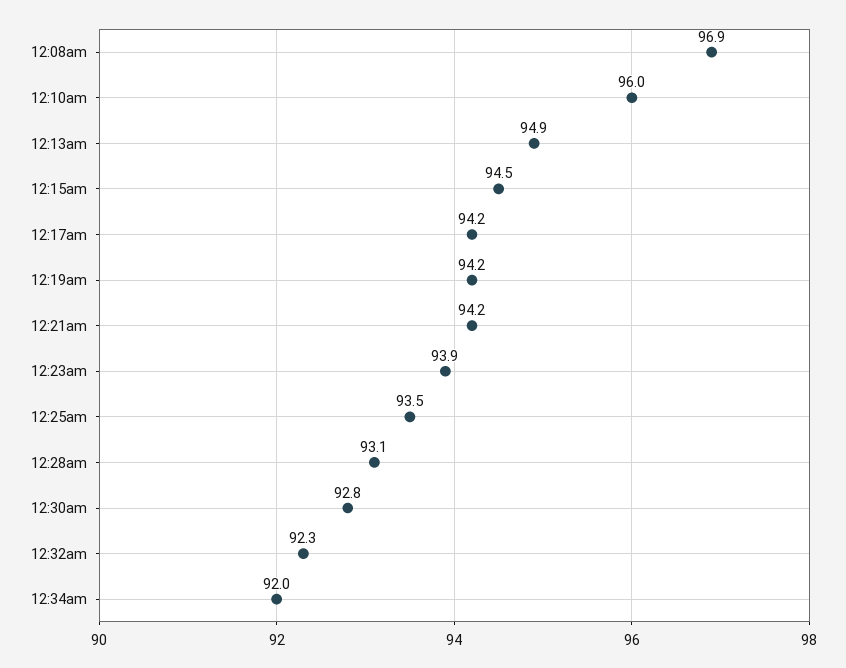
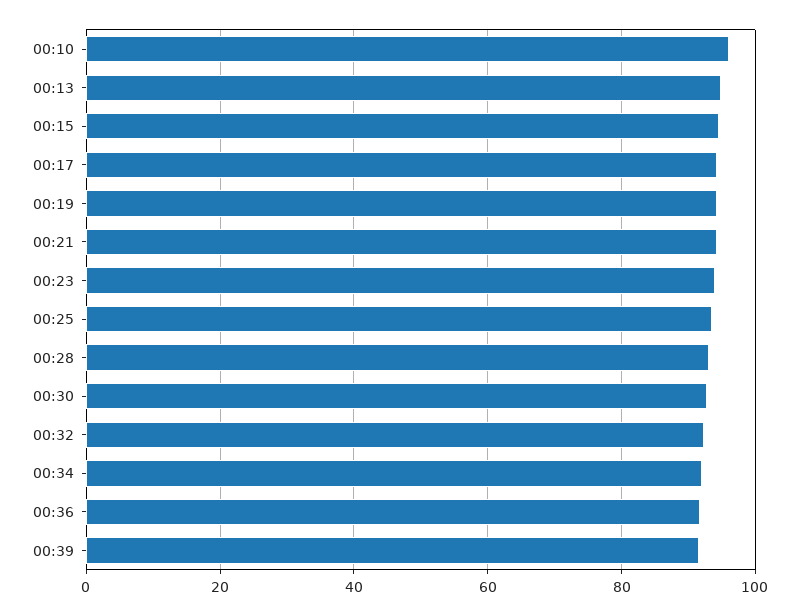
12:08am: 96.9 -> none
00:36: none -> 92
00:39: none -> 92

